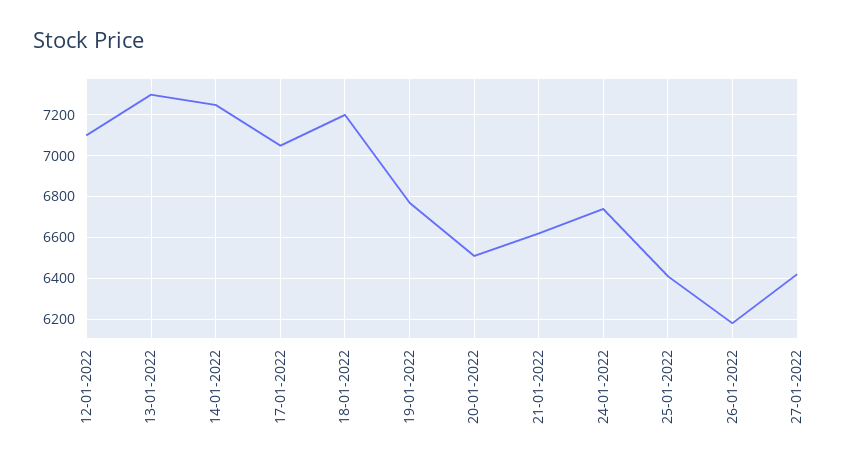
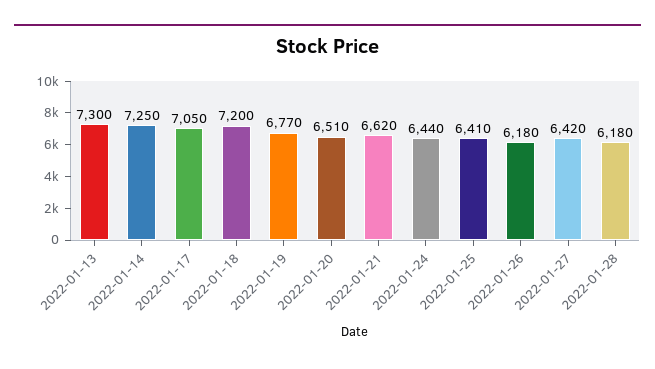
12-01-2022: 7100 -> none
24-01-2022: 6750 -> 6440
2022-01-28: none -> 6180

